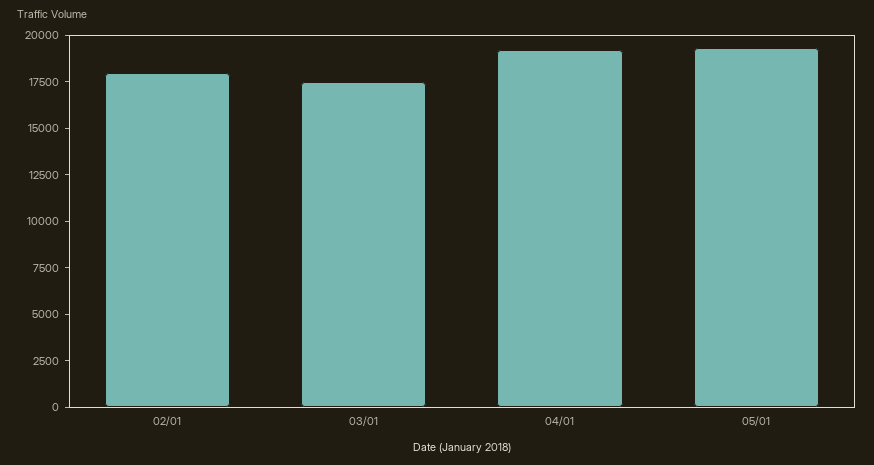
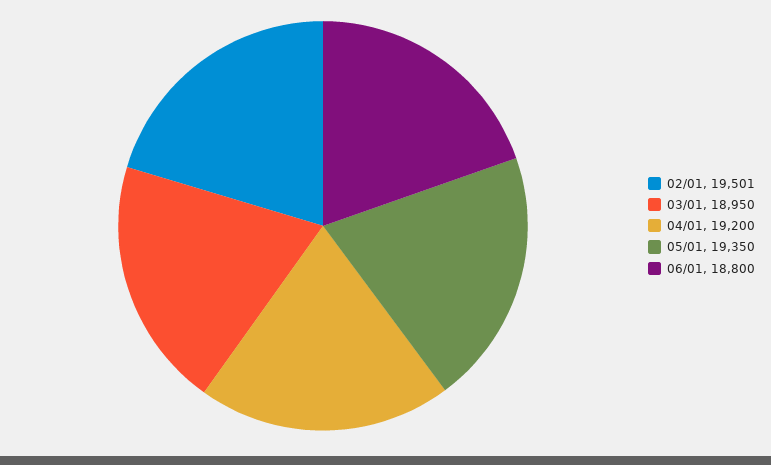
02/01: 18000 -> 19501
03/01: 17500 -> 18950
06/01: none -> 18800

